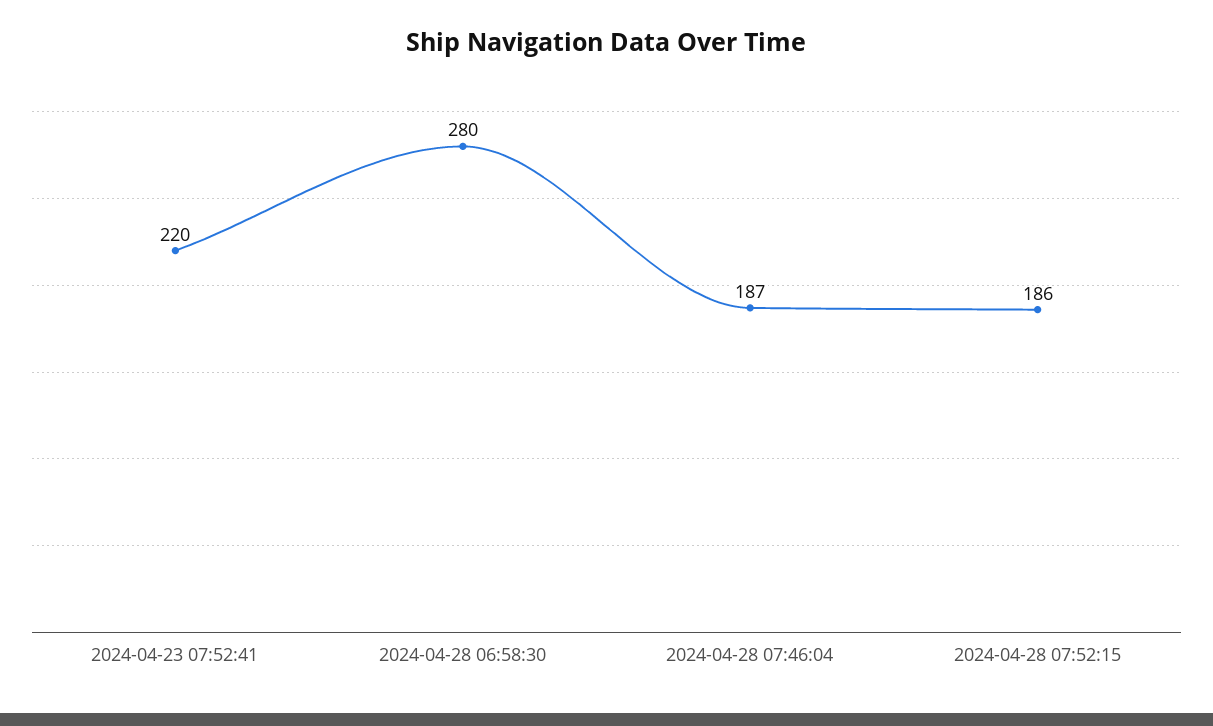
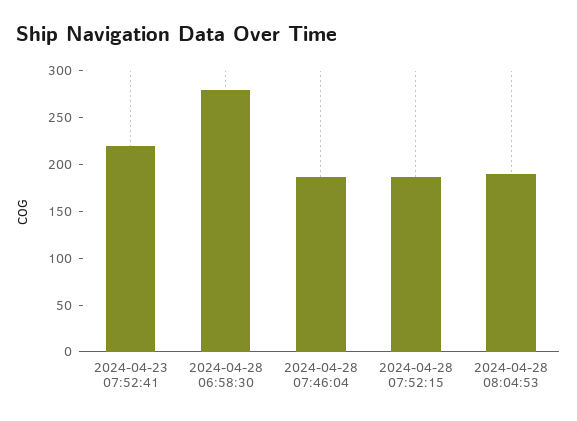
2024-04-28 08:04:53: none -> 190

